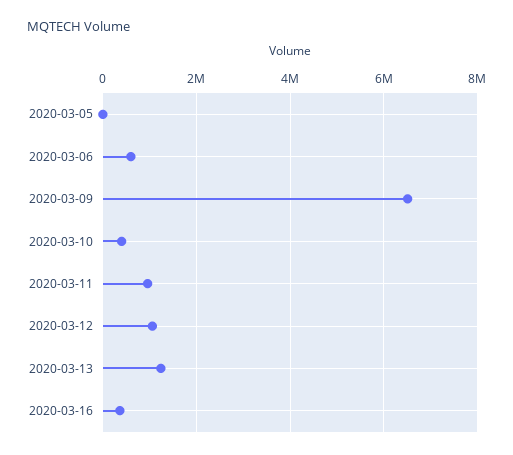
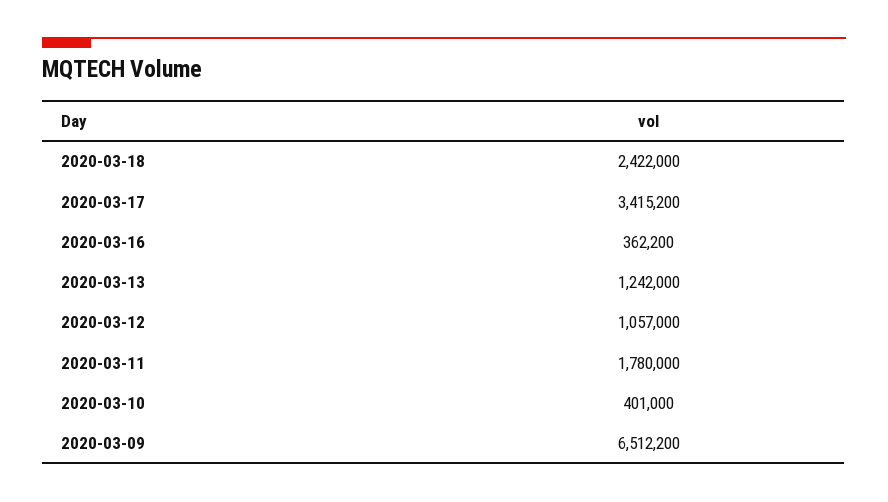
2020-03-05: 0 -> none
2020-03-06: 600000 -> none
2020-03-11: 1000000 -> 1780000
2020-03-18: none -> 2422000
2020-03-17: none -> 3415200

